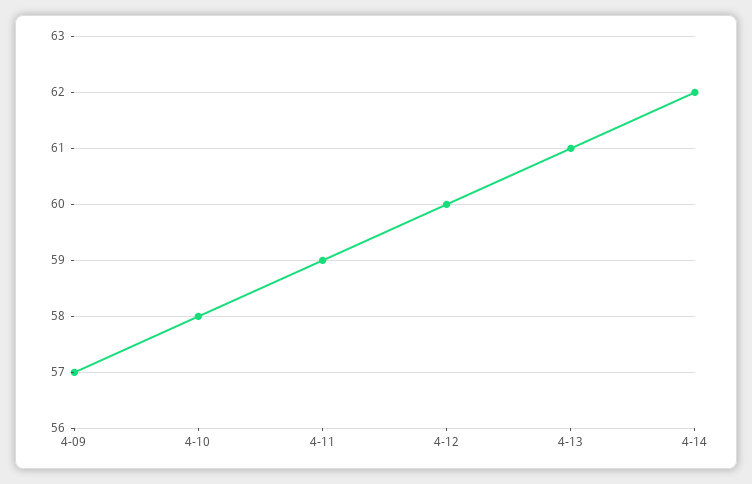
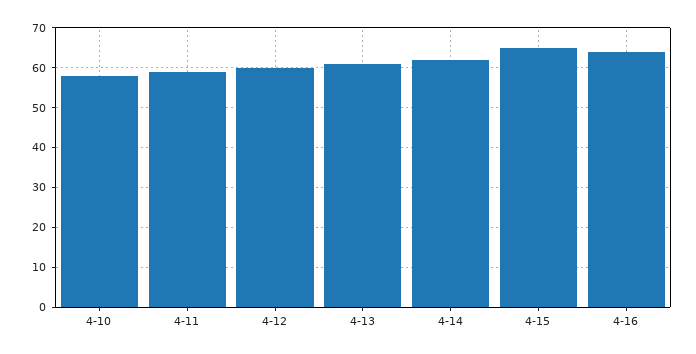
4-09: 57 -> none
4-15: none -> 65
4-16: none -> 65

